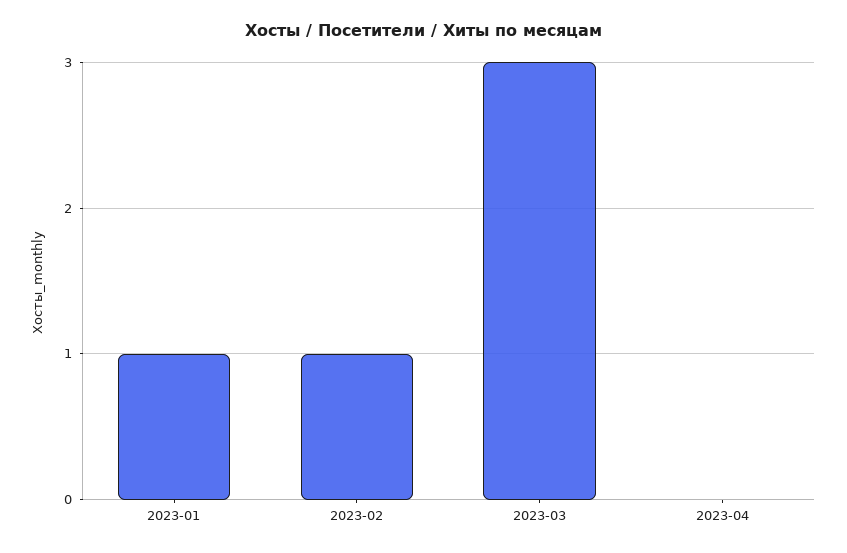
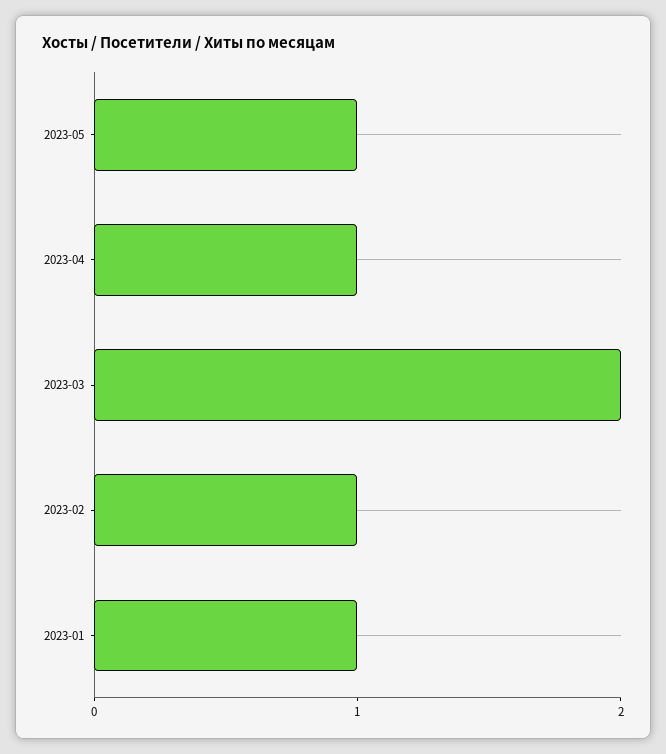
2023-03: 3 -> 2
2023-04: 0 -> 1
2023-05: none -> 1

